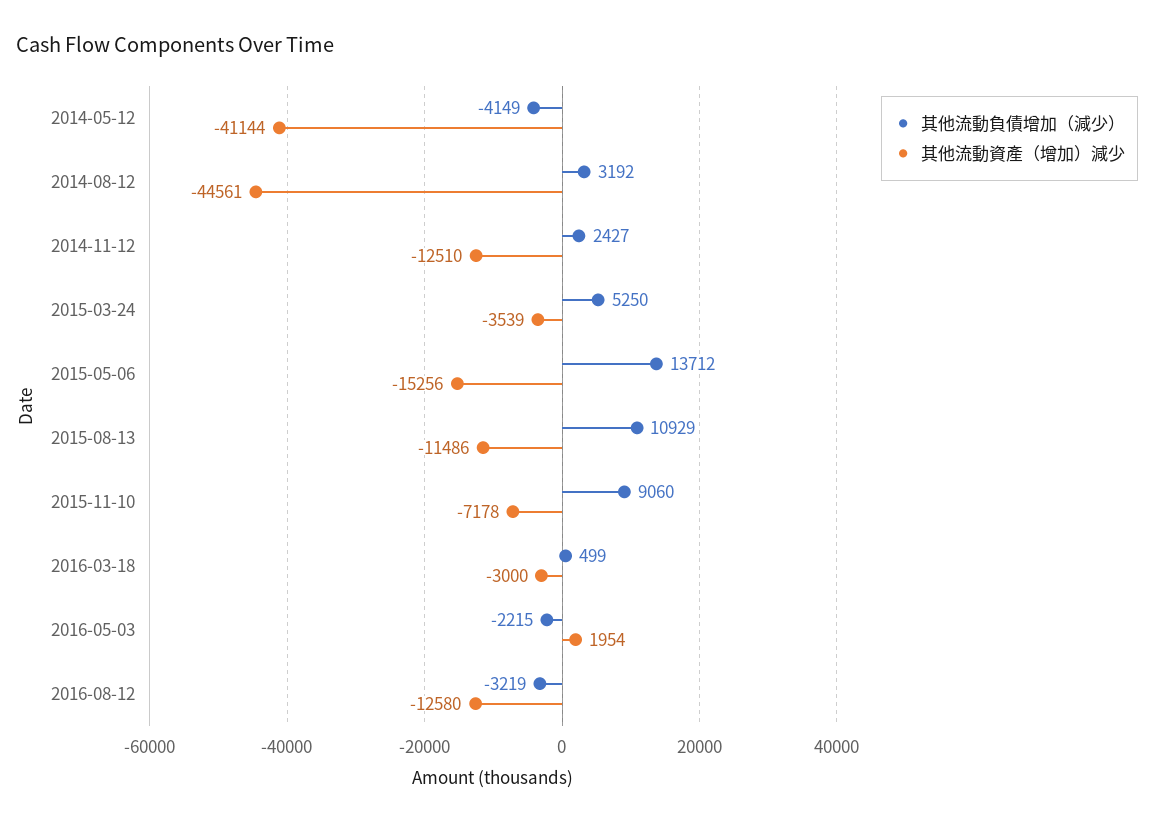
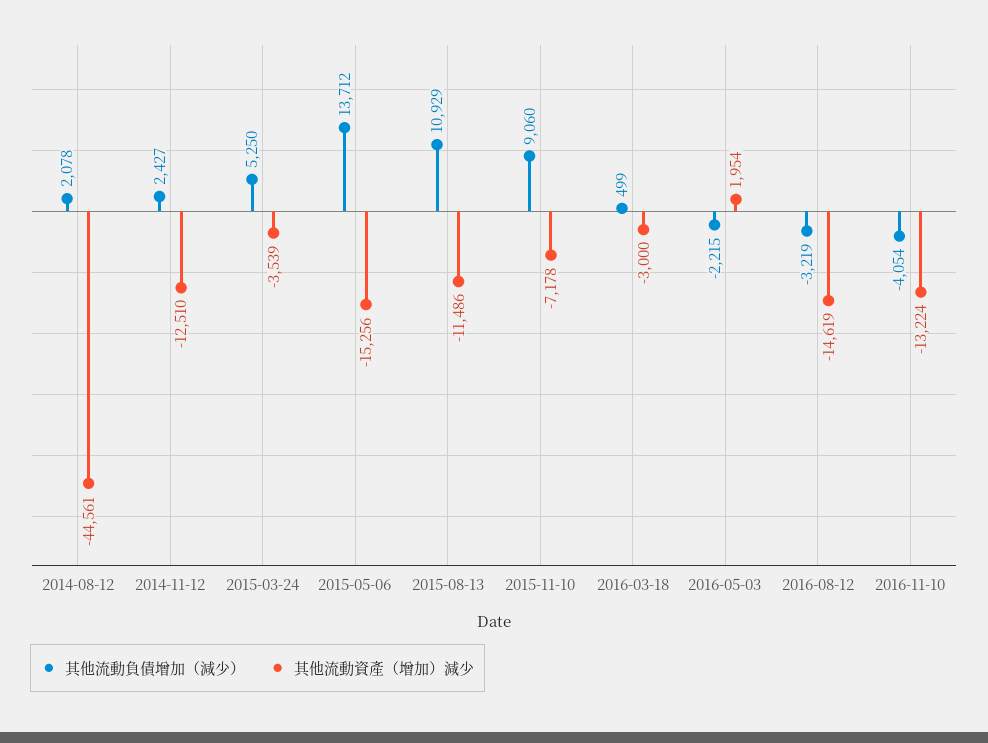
其他流動負債增加（減少）, 2014-05-12: -4149 -> none
其他流動資產（增加）減少, 2014-05-12: -41144 -> none
其他流動負債增加（減少）, 2014-08-12: 3192 -> 2078
其他流動資產（增加）減少, 2016-08-12: -12580 -> -14619
其他流動負債增加（減少）, 2016-11-10: none -> -4054
其他流動資產（增加）減少, 2016-11-10: none -> -13224

